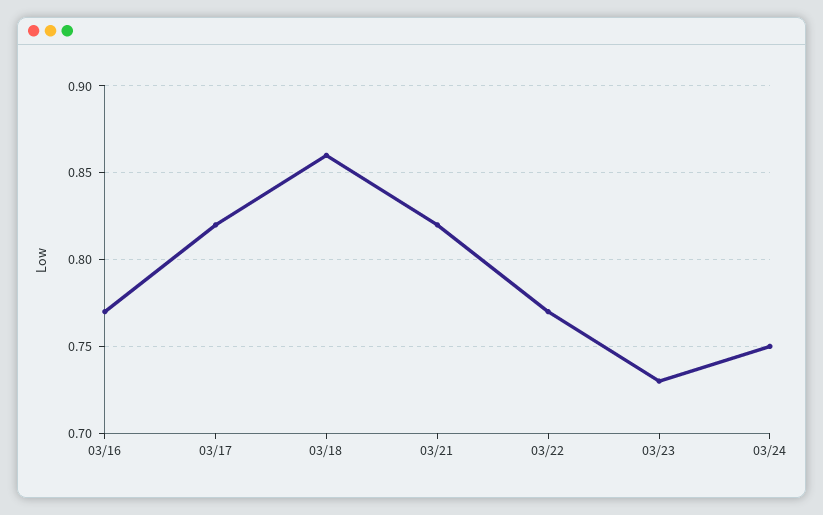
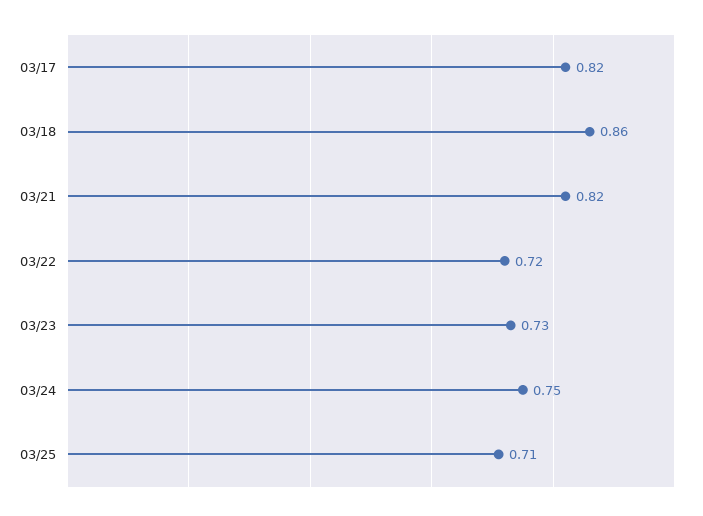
03/16: 0.77 -> none
03/22: 0.77 -> 0.72
03/25: none -> 0.71

